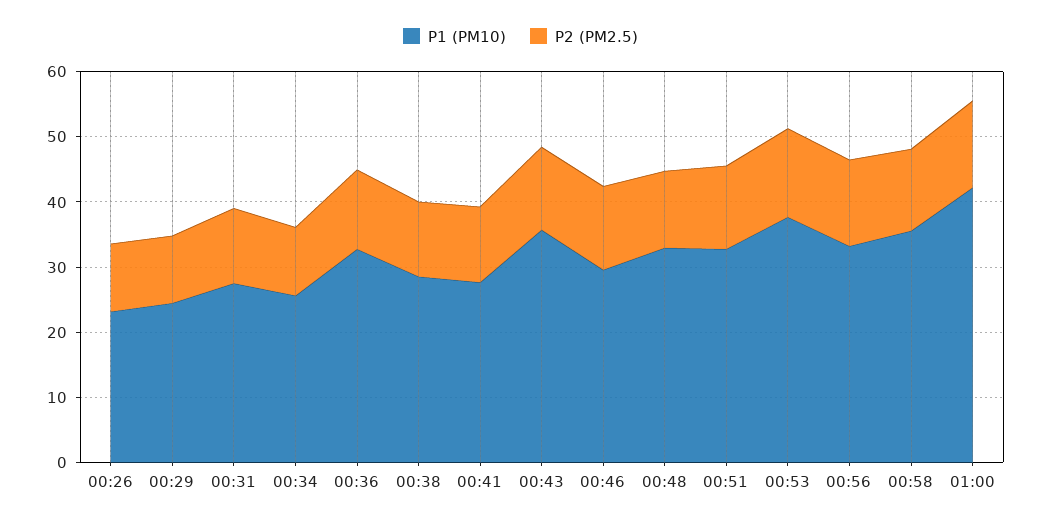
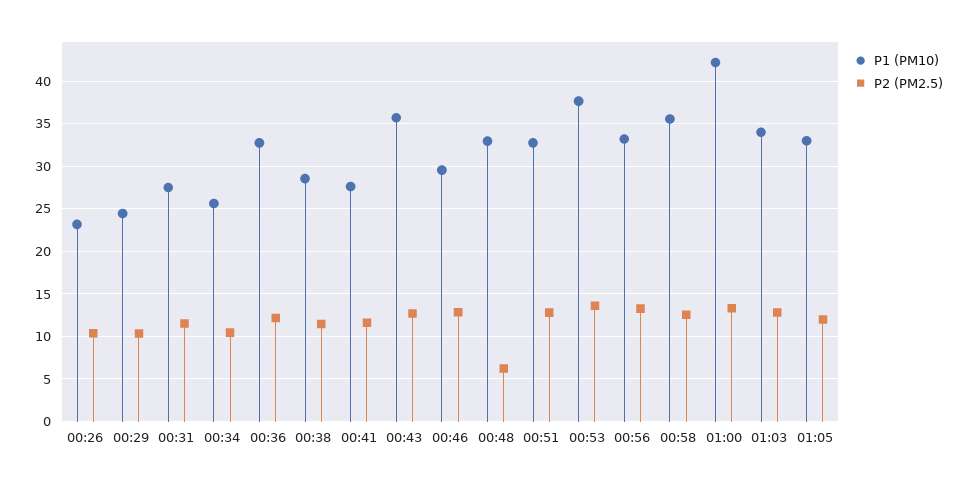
P2 (PM2.5), 00:48: 12 -> 6
P1 (PM10), 01:03: none -> 34
P2 (PM2.5), 01:03: none -> 13
P1 (PM10), 01:05: none -> 33
P2 (PM2.5), 01:05: none -> 12

